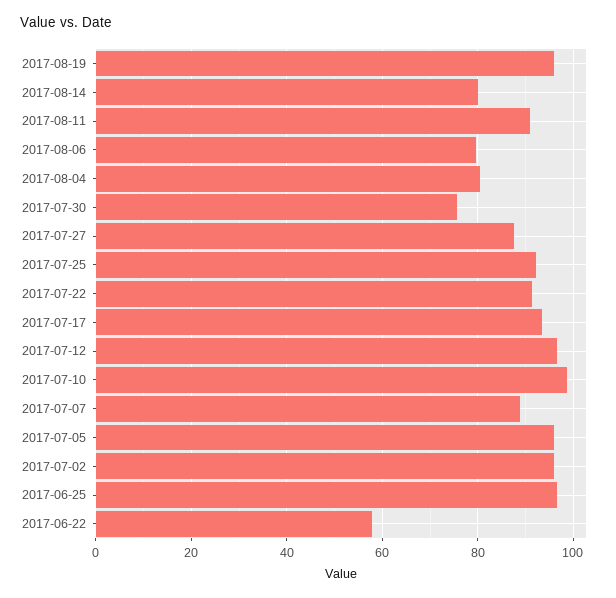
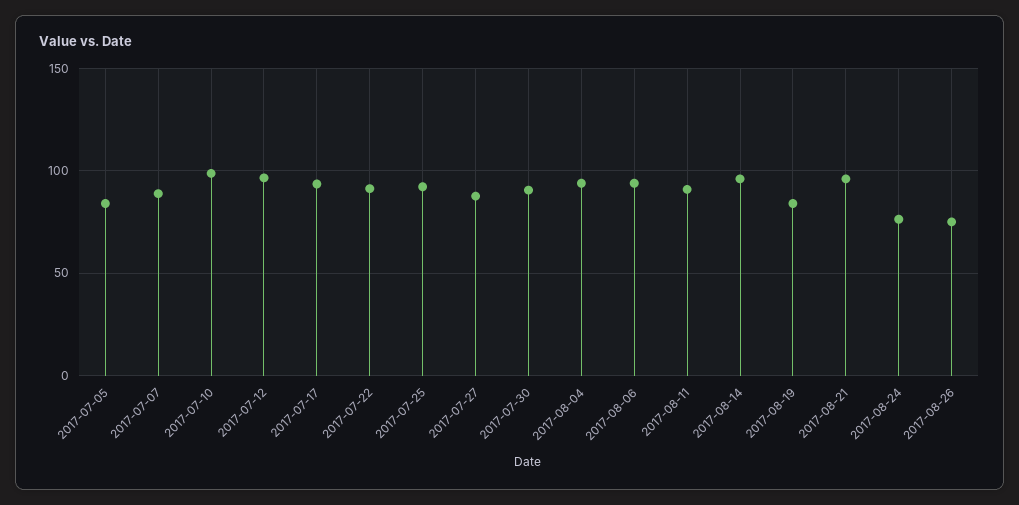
2017-08-19: 96 -> 85
2017-08-14: 80 -> 95
2017-08-06: 80 -> 95
2017-08-04: 80 -> 95
2017-07-30: 76 -> 90
2017-07-05: 96 -> 85
2017-07-02: 96 -> none
2017-06-25: 96 -> none
2017-06-22: 58 -> none
2017-08-21: none -> 95
2017-08-24: none -> 75
2017-08-26: none -> 75

